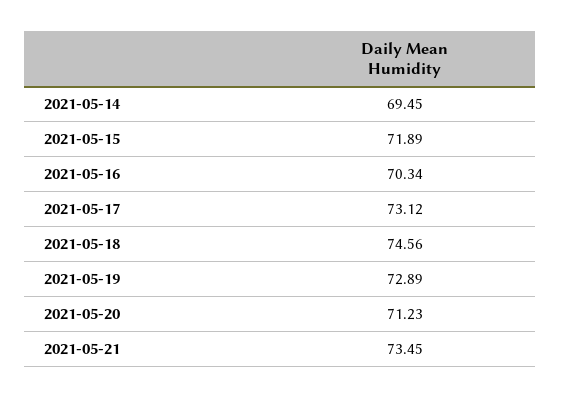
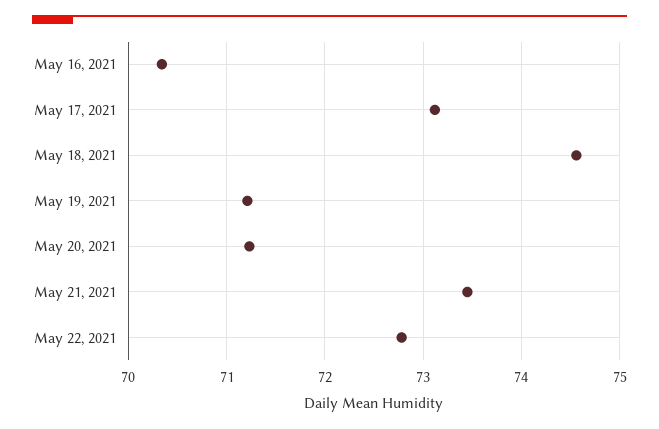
2021-05-14: 69.45 -> none
2021-05-15: 71.89 -> none
2021-05-19: 72.89 -> 71.2
May 22, 2021: none -> 72.8

